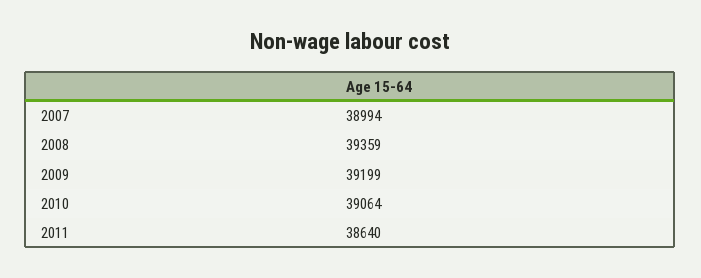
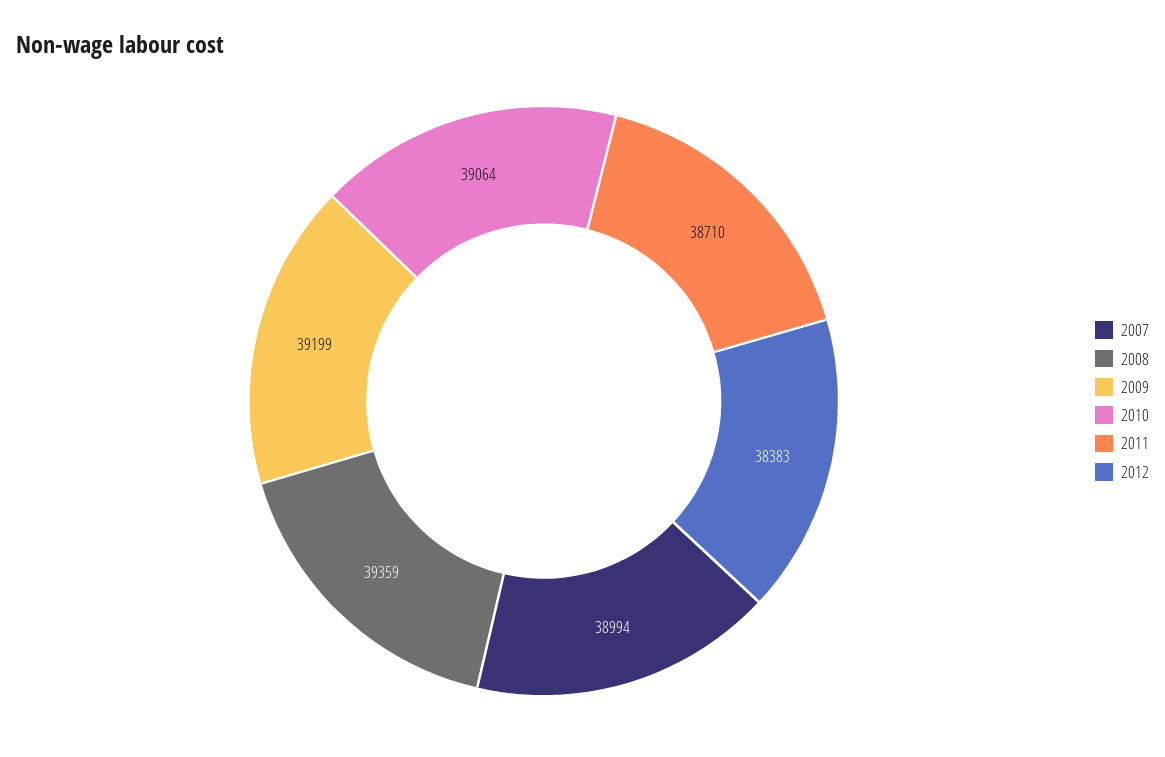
2011: 38640 -> 38710
2012: none -> 38383

